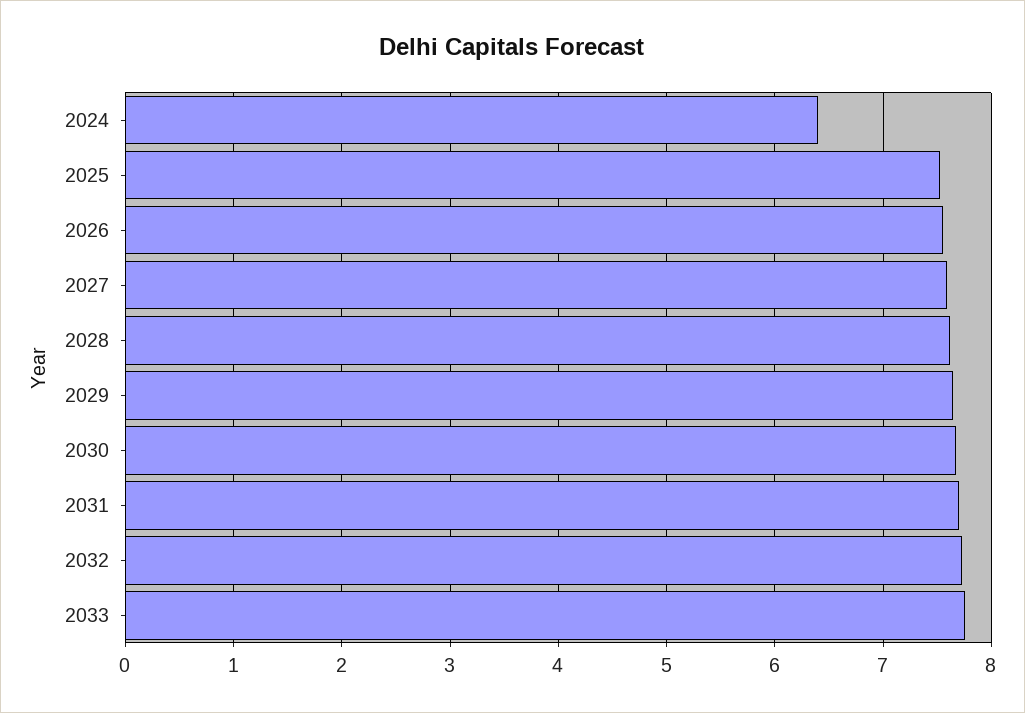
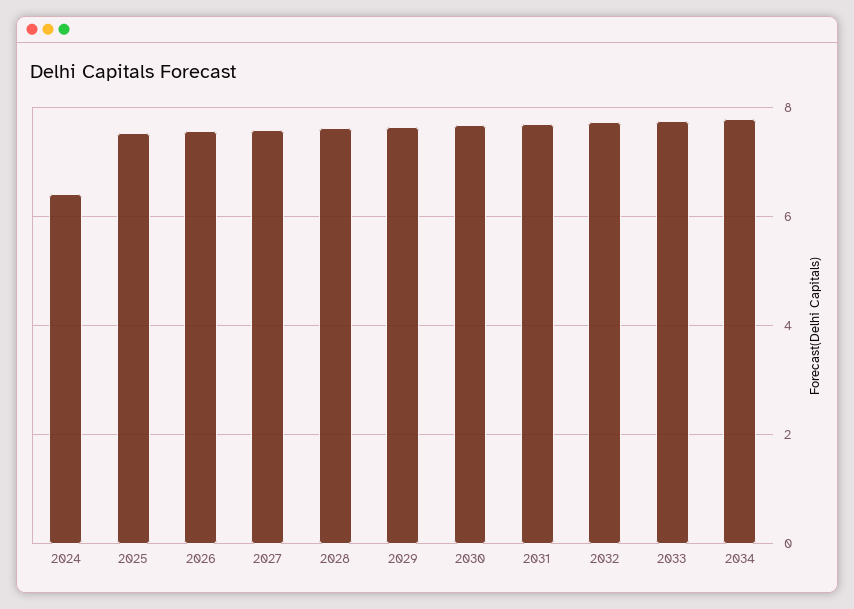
2034: none -> 7.8

